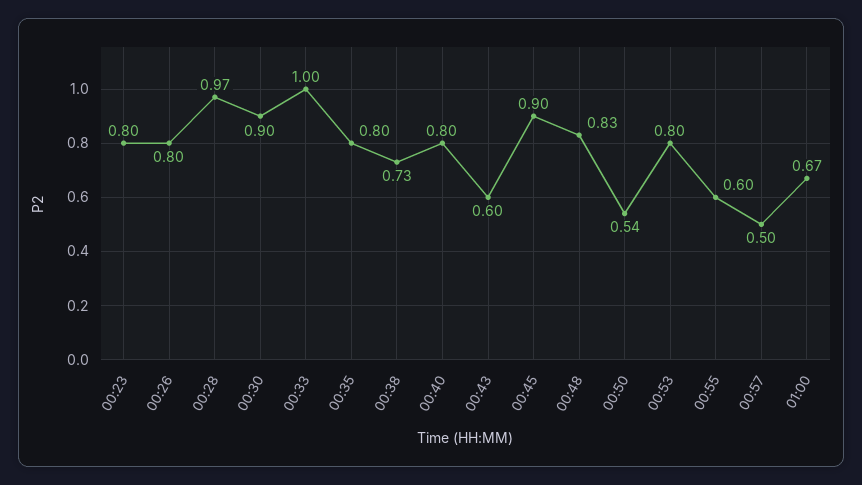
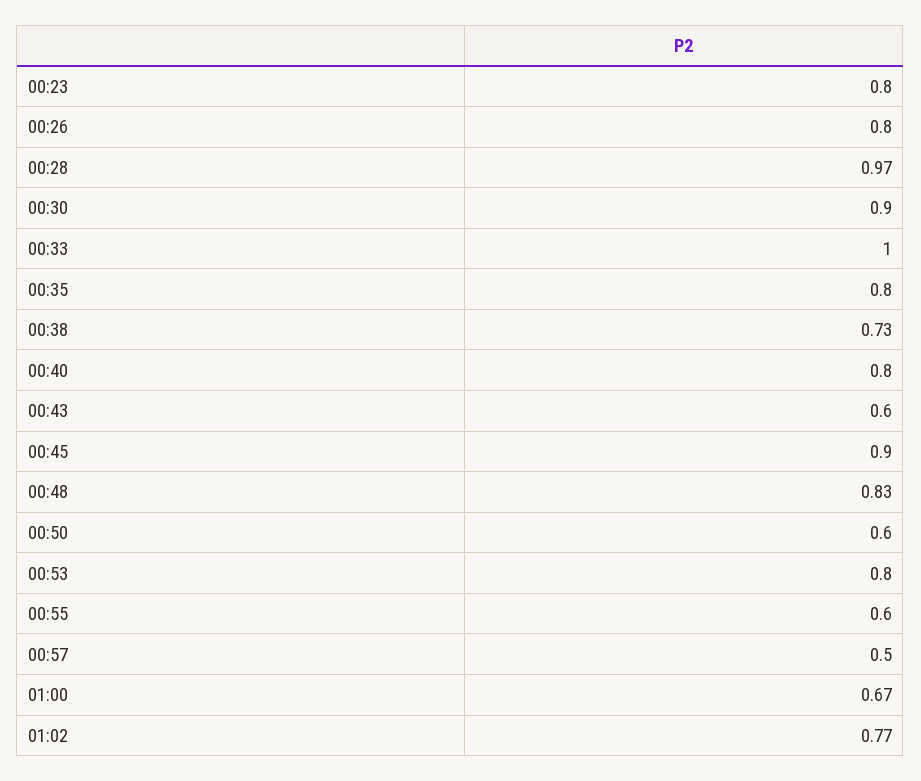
00:50: 0.54 -> 0.6
01:02: none -> 0.77

